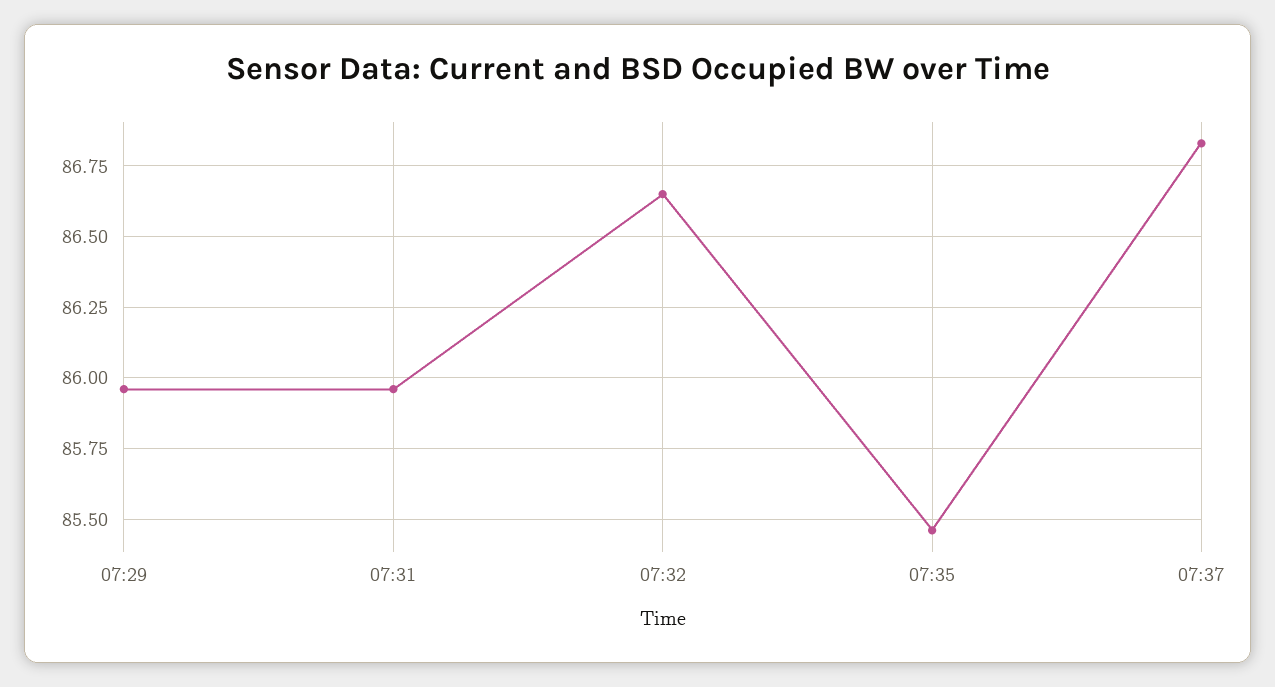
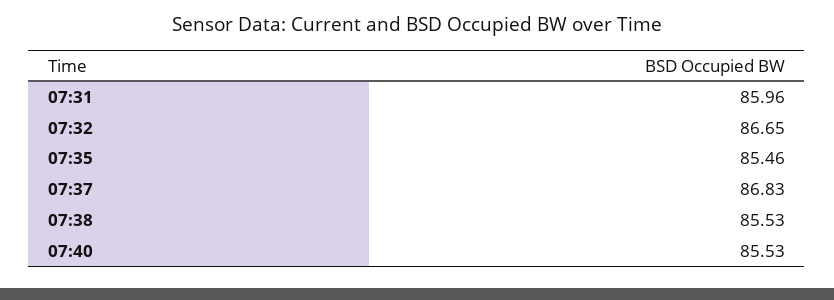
07:29: 85.95 -> none
07:38: none -> 85.53
07:40: none -> 85.53

